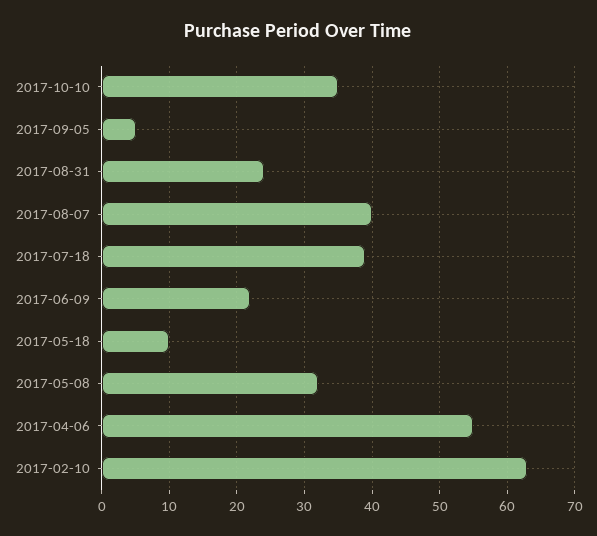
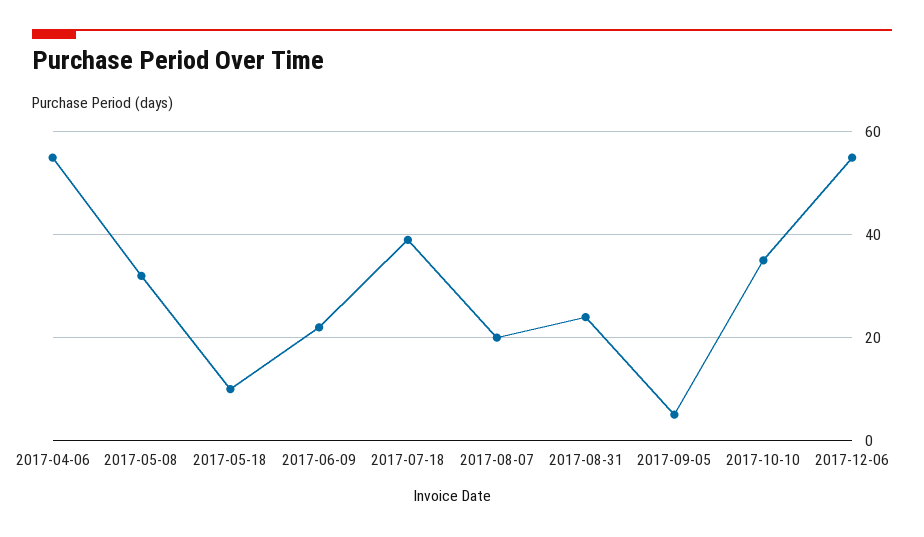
2017-08-07: 40 -> 20
2017-02-10: 63 -> none
2017-12-06: none -> 55

